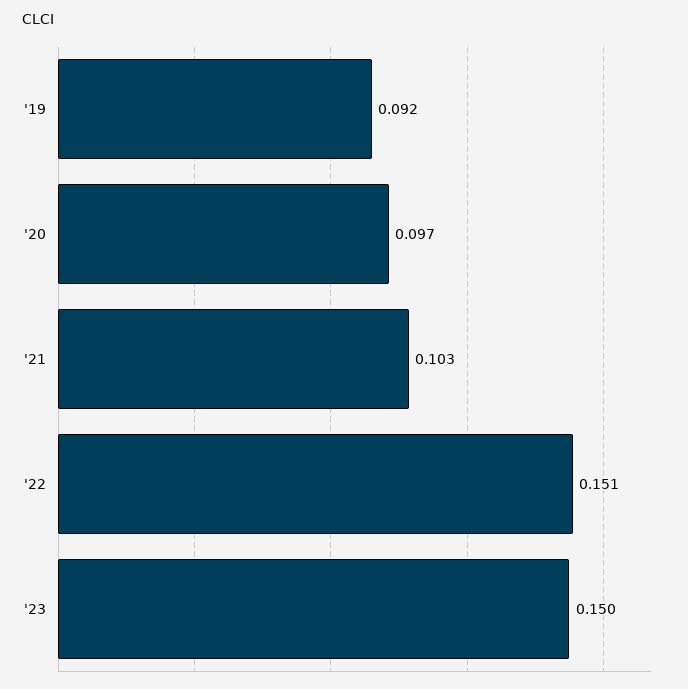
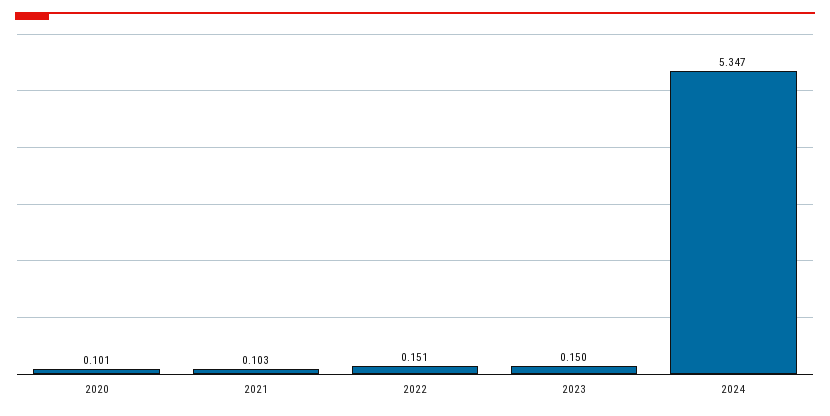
'19: 0.092 -> none
'20: 0.097 -> 0.101
2024: none -> 5.347

